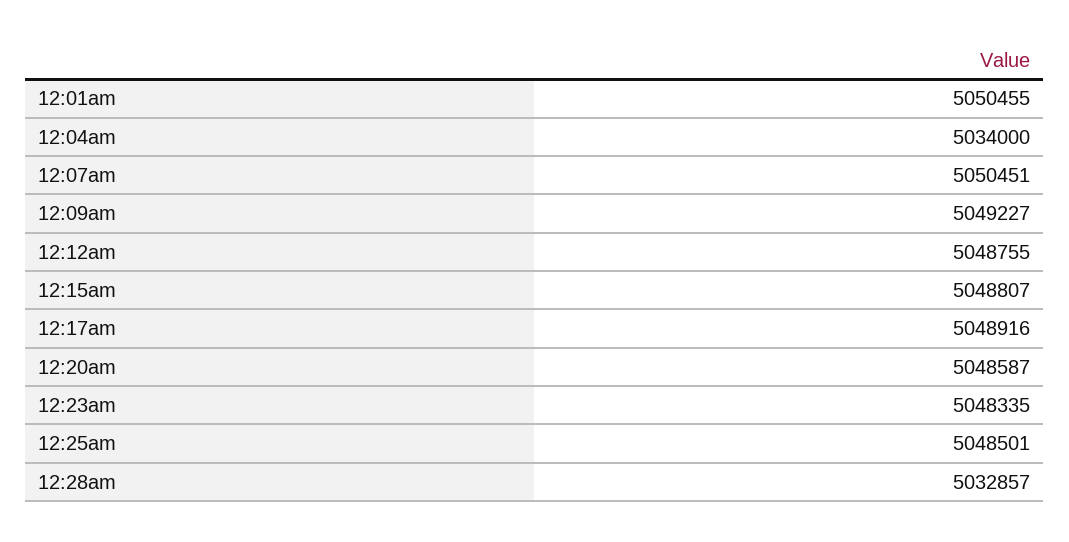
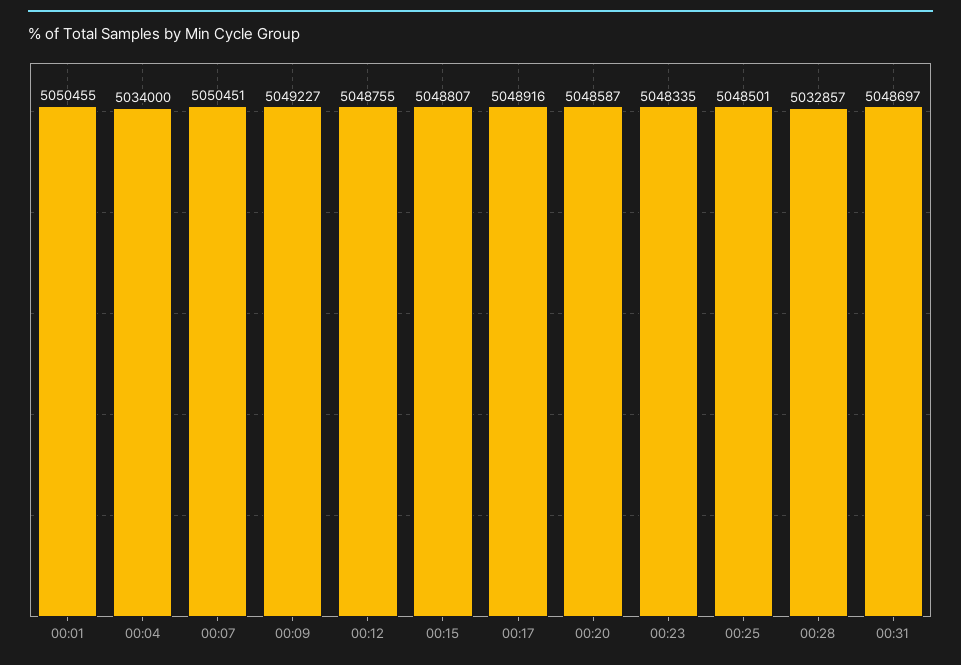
00:31: none -> 5048697

